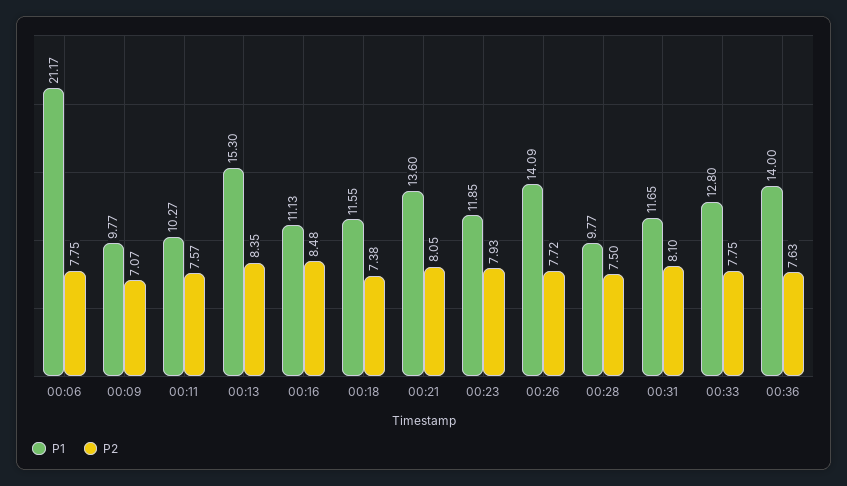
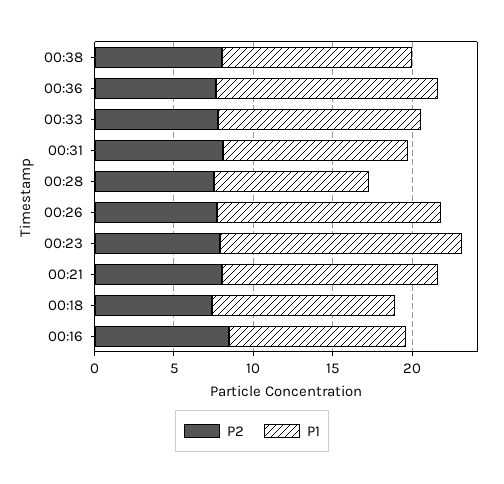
P1, 00:06: 21.17 -> none
P2, 00:06: 7.75 -> none
P1, 00:09: 9.77 -> none
P2, 00:09: 7.07 -> none
P1, 00:11: 10.27 -> none
P2, 00:11: 7.57 -> none
P1, 00:13: 15.3 -> none
P2, 00:13: 8.35 -> none
P1, 00:23: 11.85 -> 15
P2, 00:38: none -> 8
P1, 00:38: none -> 12

